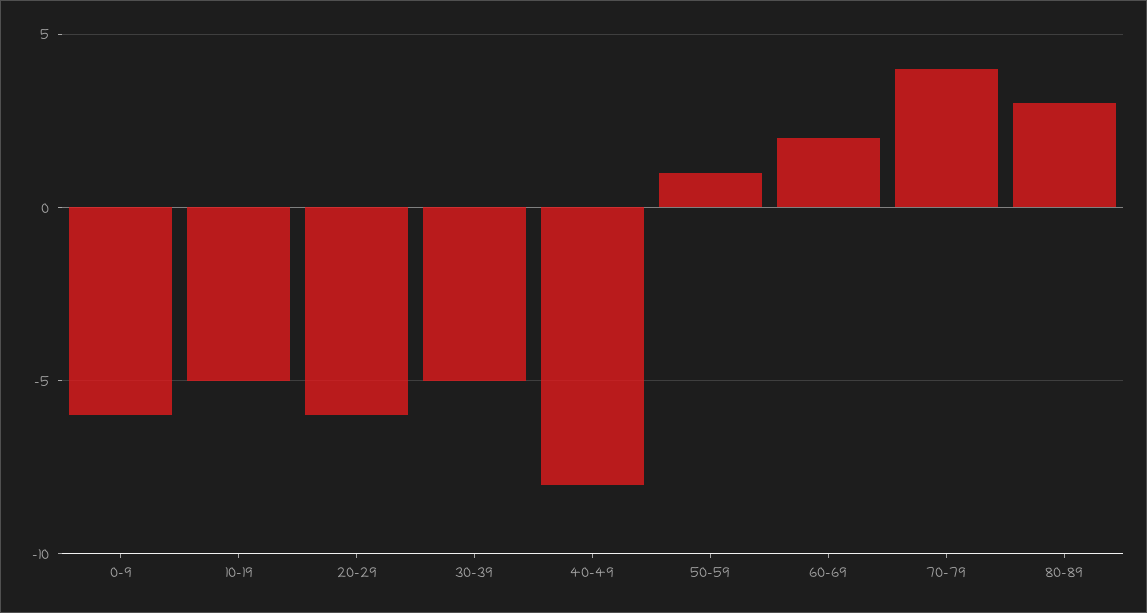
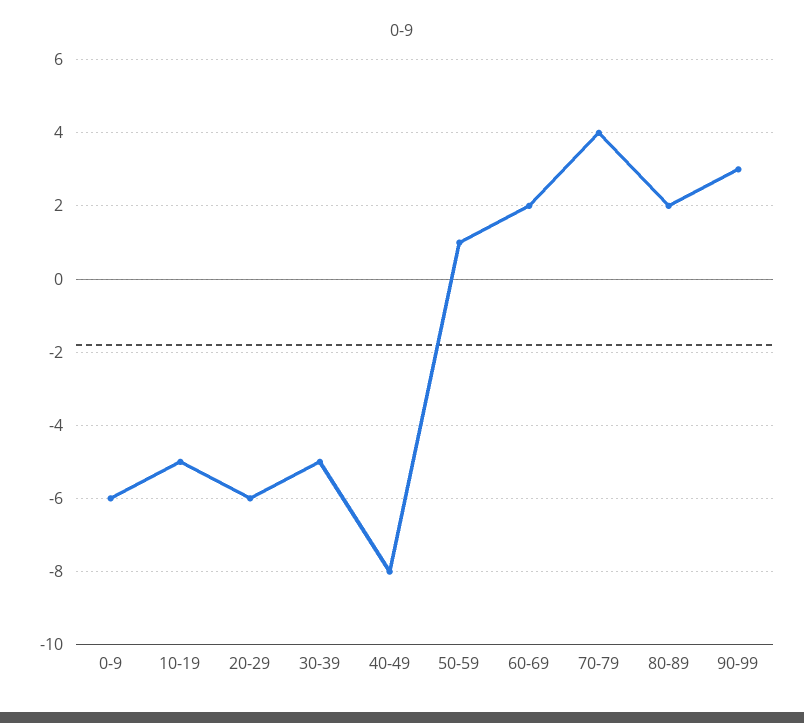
80-89: 3 -> 2
90-99: none -> 3

